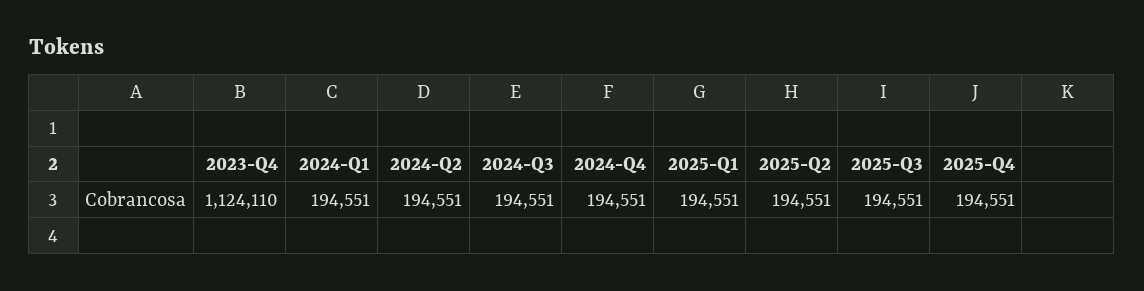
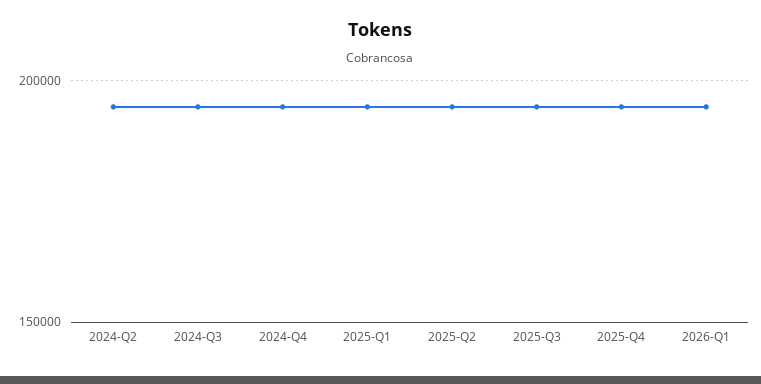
2023-Q4: 1124110 -> none
2024-Q1: 194551 -> none
2026-Q1: none -> 195000

